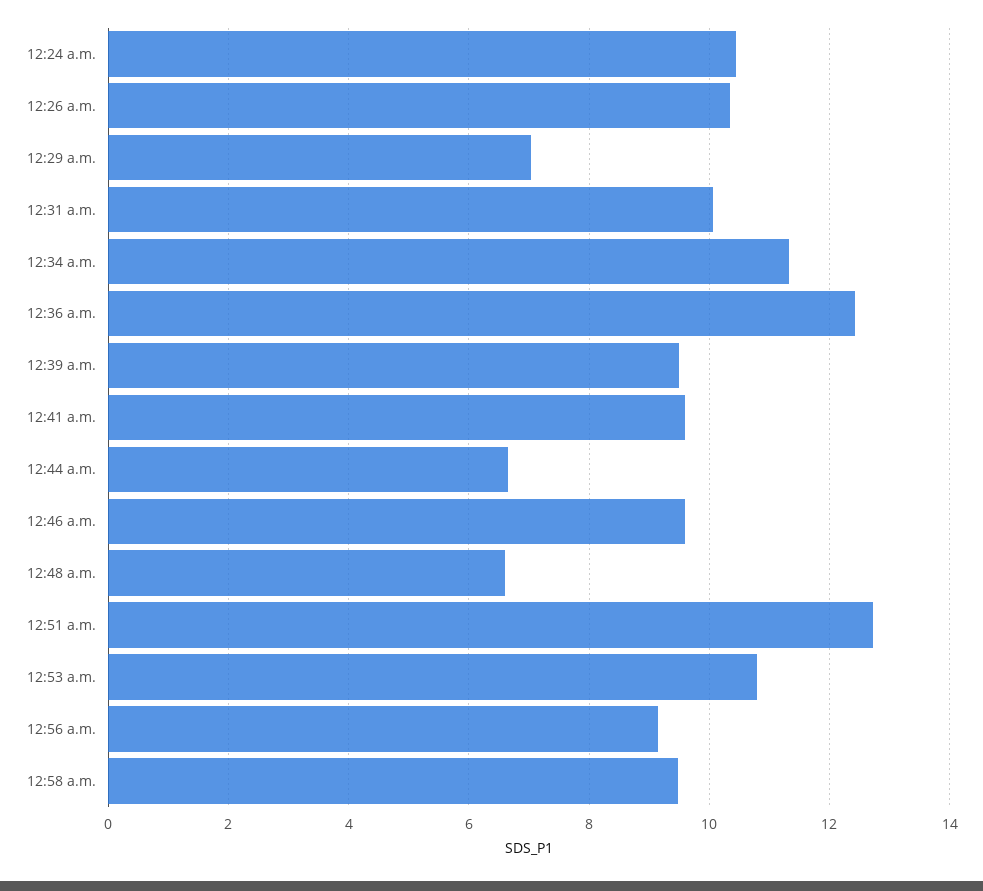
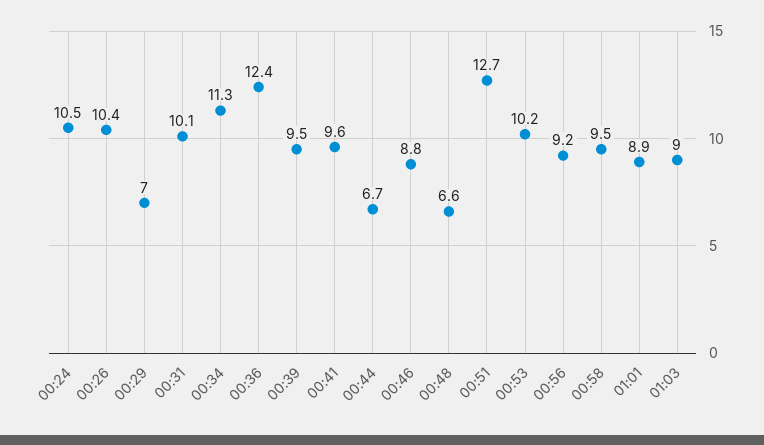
12:46 a.m.: 9.6 -> 8.8
12:53 a.m.: 10.8 -> 10.2
01:01: none -> 8.9
01:03: none -> 9

